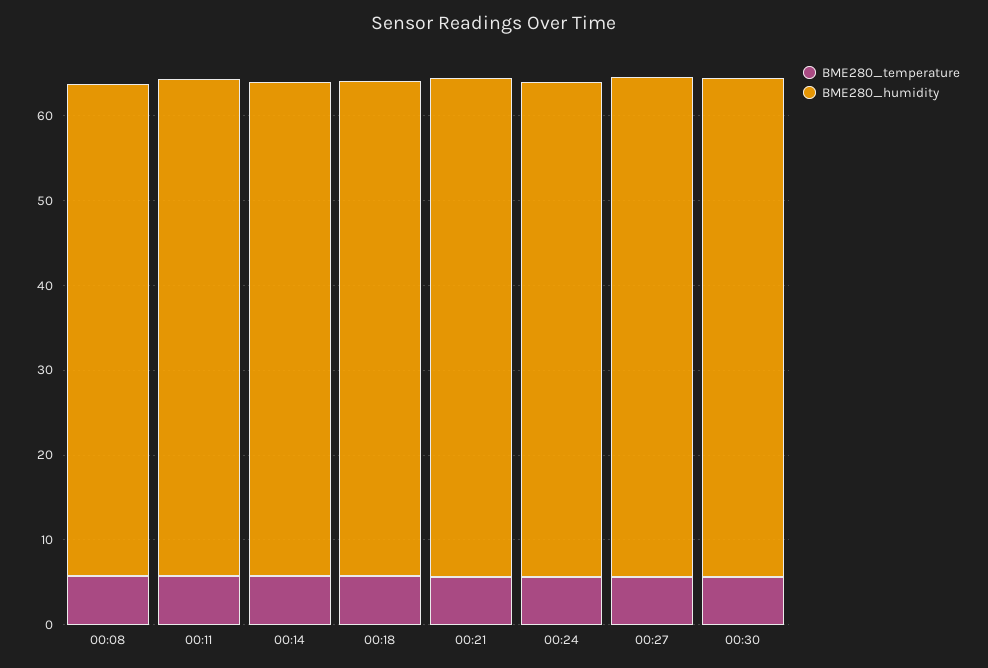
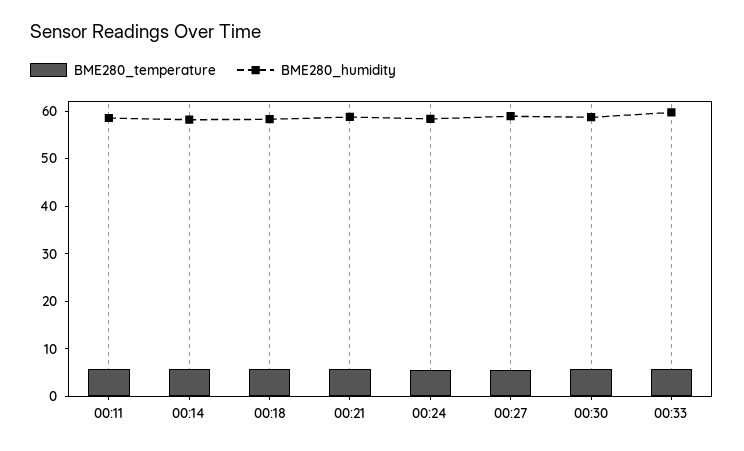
BME280_temperature, 00:08: 6 -> none
BME280_humidity, 00:08: 58 -> none
BME280_temperature, 00:33: none -> 6
BME280_humidity, 00:33: none -> 60

